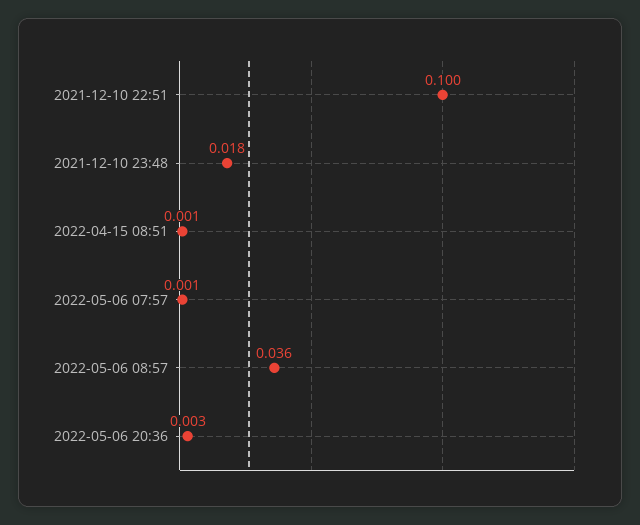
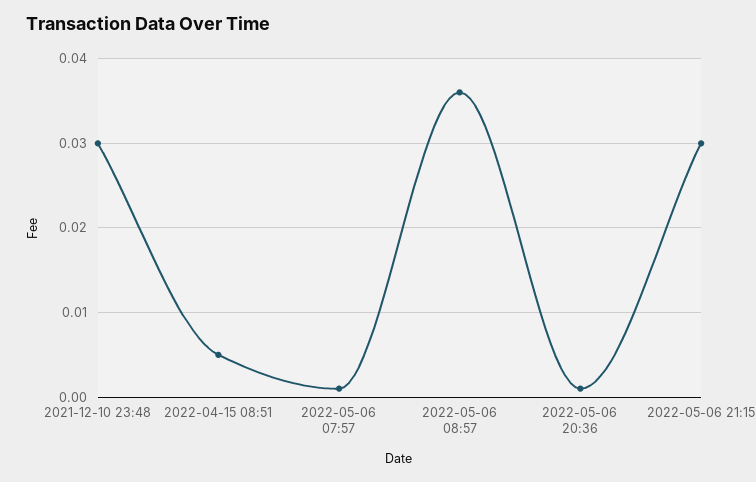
2021-12-10 22:51: 0.1 -> none
2021-12-10 23:48: 0.018 -> 0.03
2022-04-15 08:51: 0.001 -> 0.005
2022-05-06 20:36: 0.003 -> 0.001
2022-05-06 21:15: none -> 0.03

